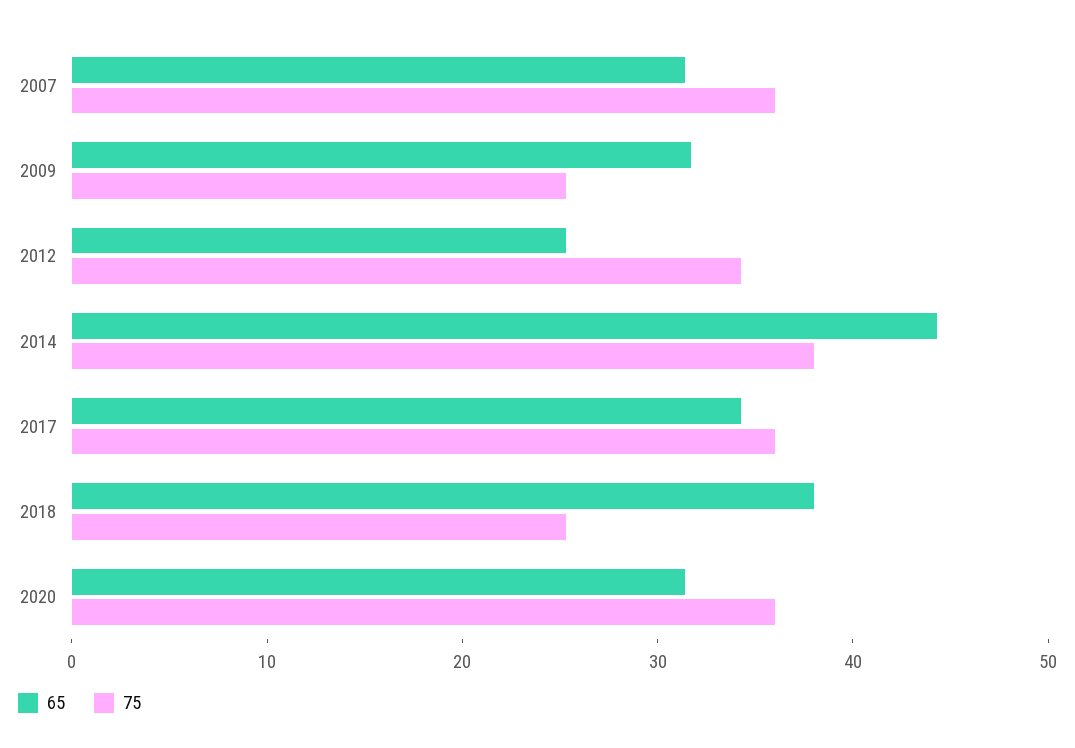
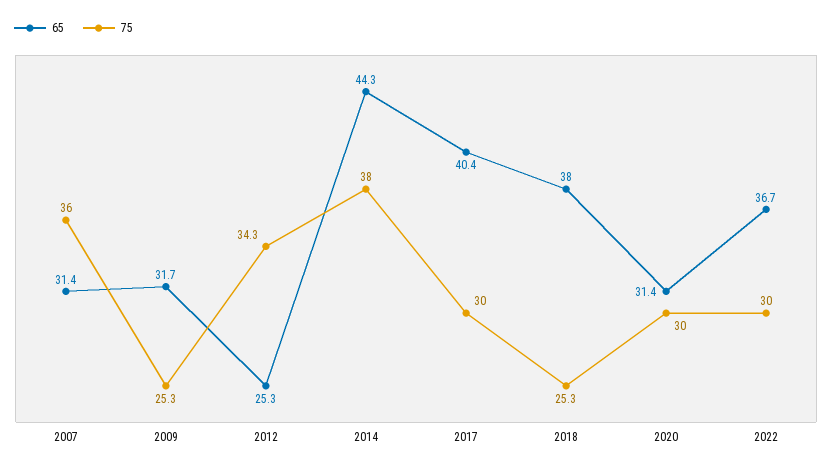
65, 2017: 34 -> 40.4
75, 2017: 36 -> 30
75, 2020: 36 -> 30
65, 2022: none -> 36.7
75, 2022: none -> 30

